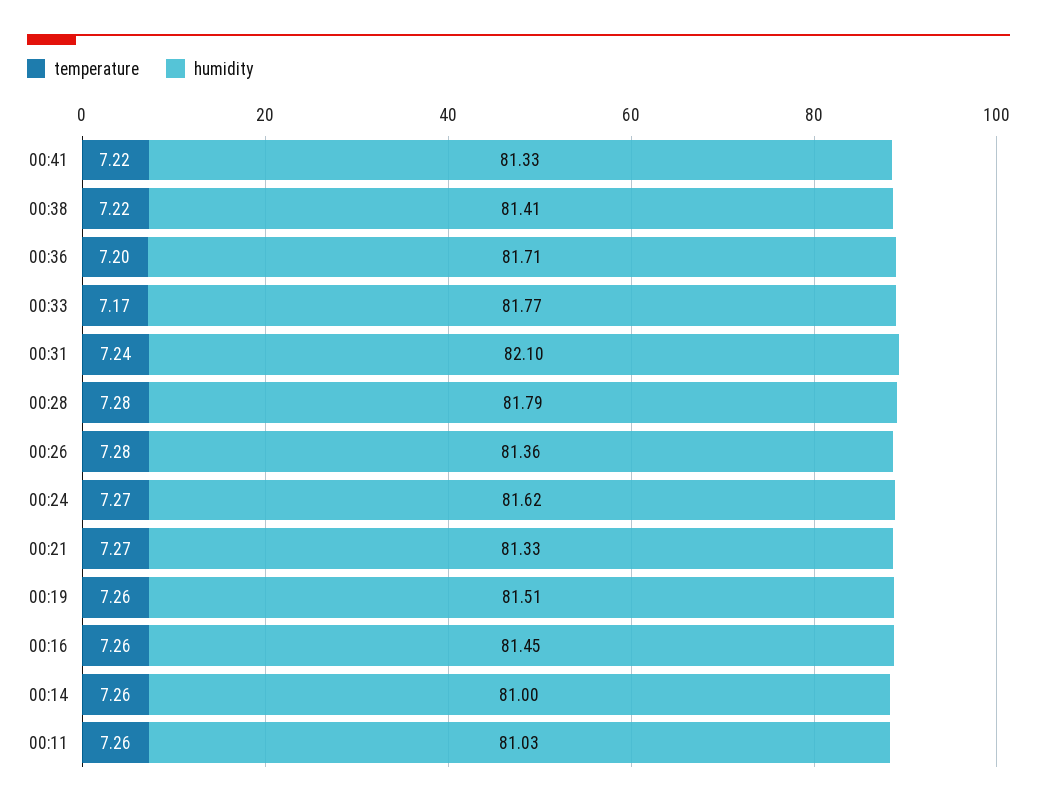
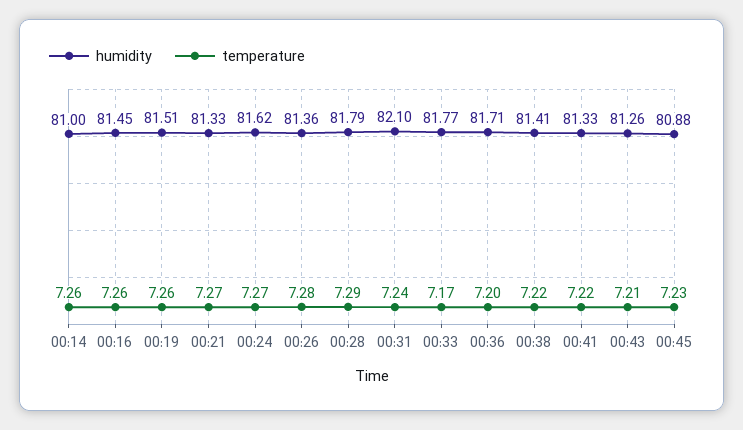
temperature, 00:28: 7.28 -> 7.29
temperature, 00:11: 7.26 -> none
humidity, 00:11: 81.03 -> none
humidity, 00:43: none -> 81.26
temperature, 00:43: none -> 7.21
humidity, 00:45: none -> 80.88
temperature, 00:45: none -> 7.23

